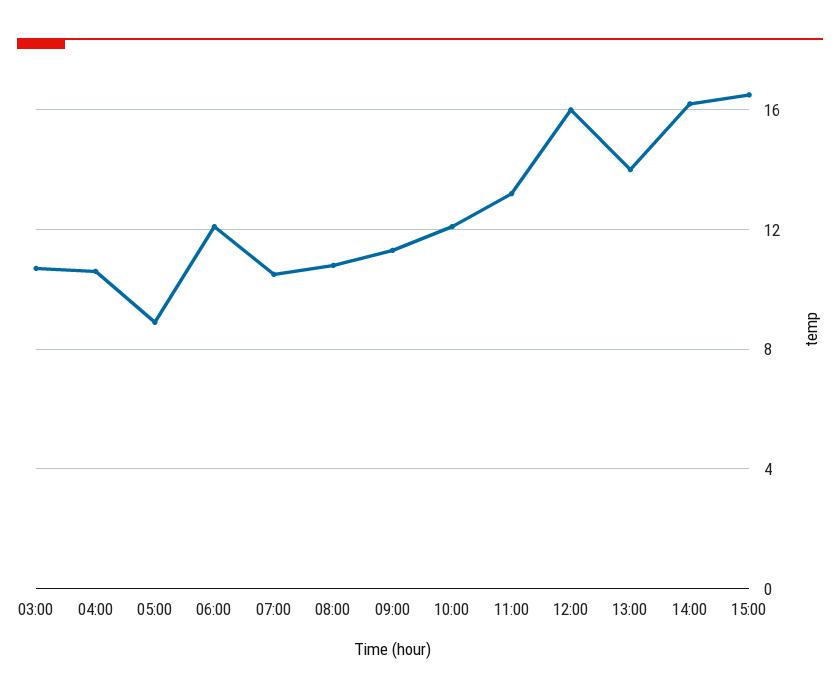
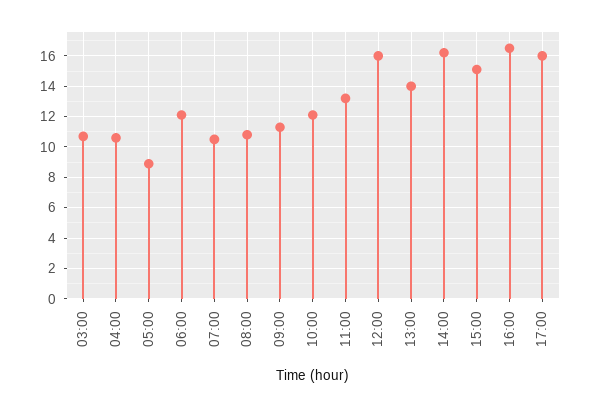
15:00: 16.5 -> 15
16:00: none -> 16.5
17:00: none -> 16

